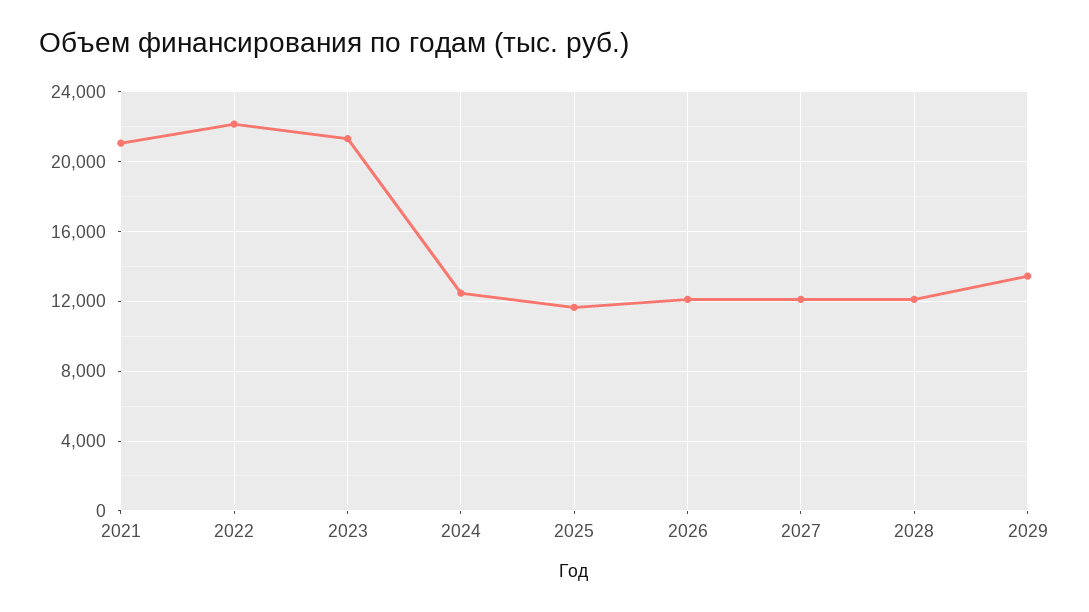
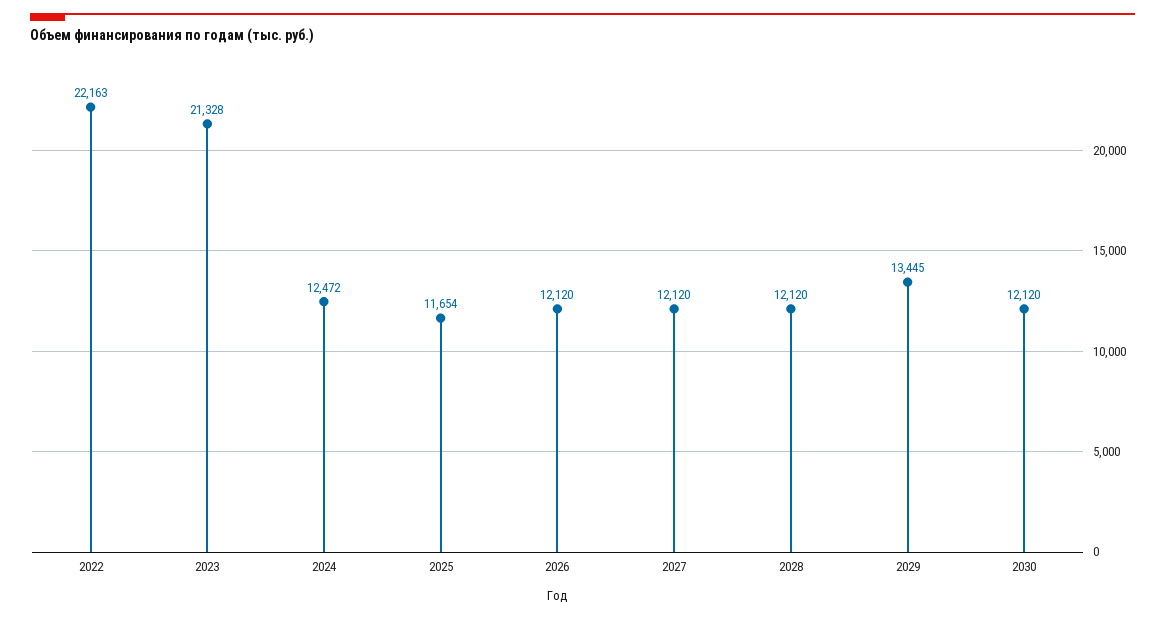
2021: 21000 -> none
2030: none -> 12120

